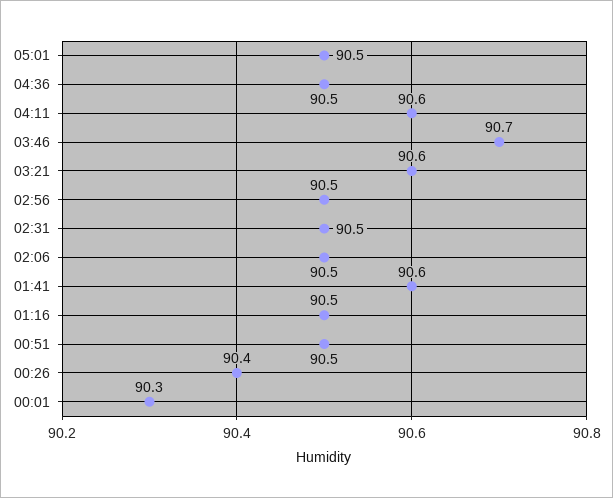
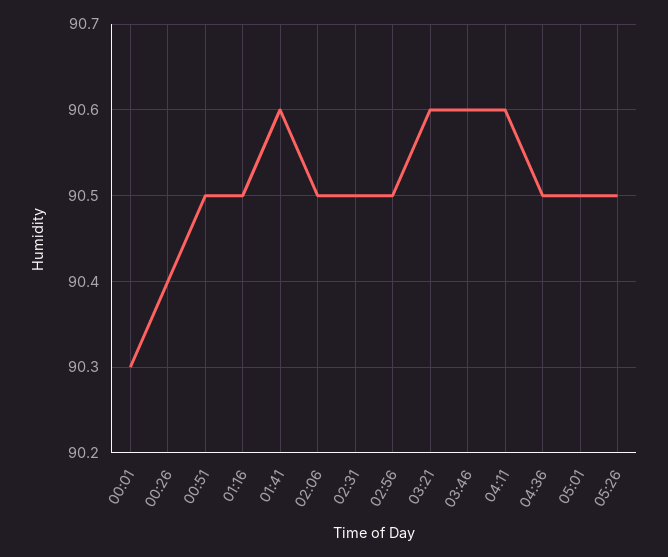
03:46: 90.7 -> 90.6
05:26: none -> 90.5

